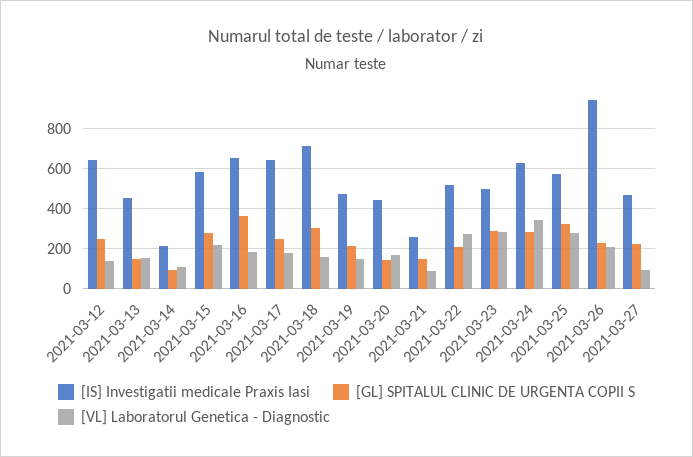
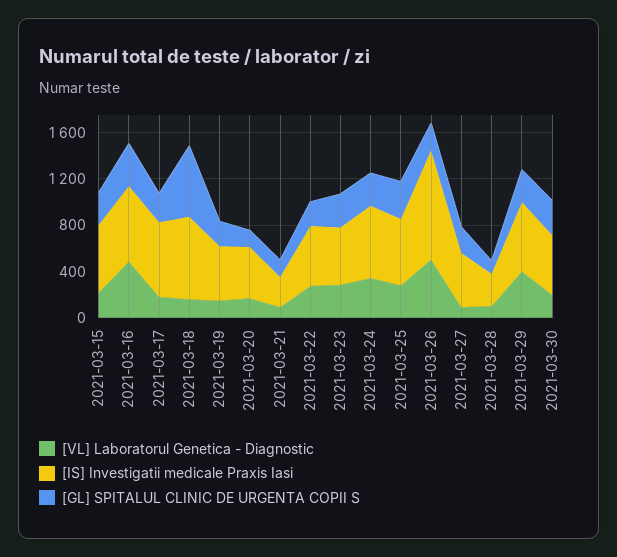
[IS] Investigatii medicale Praxis Iasi, 2021-03-12: 650 -> none
[GL] SPITALUL CLINIC DE URGENTA COPII S, 2021-03-12: 250 -> none
[VL] Laboratorul Genetica - Diagnostic, 2021-03-12: 150 -> none
[IS] Investigatii medicale Praxis Iasi, 2021-03-13: 450 -> none
[GL] SPITALUL CLINIC DE URGENTA COPII S, 2021-03-13: 150 -> none
[VL] Laboratorul Genetica - Diagnostic, 2021-03-13: 150 -> none
[IS] Investigatii medicale Praxis Iasi, 2021-03-14: 200 -> none
[GL] SPITALUL CLINIC DE URGENTA COPII S, 2021-03-14: 100 -> none
[VL] Laboratorul Genetica - Diagnostic, 2021-03-14: 100 -> none
[VL] Laboratorul Genetica - Diagnostic, 2021-03-16: 200 -> 500
[GL] SPITALUL CLINIC DE URGENTA COPII S, 2021-03-18: 300 -> 600
[VL] Laboratorul Genetica - Diagnostic, 2021-03-26: 200 -> 500
[VL] Laboratorul Genetica - Diagnostic, 2021-03-28: none -> 100
[IS] Investigatii medicale Praxis Iasi, 2021-03-28: none -> 300
[GL] SPITALUL CLINIC DE URGENTA COPII S, 2021-03-28: none -> 100
[VL] Laboratorul Genetica - Diagnostic, 2021-03-29: none -> 400
[IS] Investigatii medicale Praxis Iasi, 2021-03-29: none -> 600
[GL] SPITALUL CLINIC DE URGENTA COPII S, 2021-03-29: none -> 300
[VL] Laboratorul Genetica - Diagnostic, 2021-03-30: none -> 200
[IS] Investigatii medicale Praxis Iasi, 2021-03-30: none -> 500
[GL] SPITALUL CLINIC DE URGENTA COPII S, 2021-03-30: none -> 300

